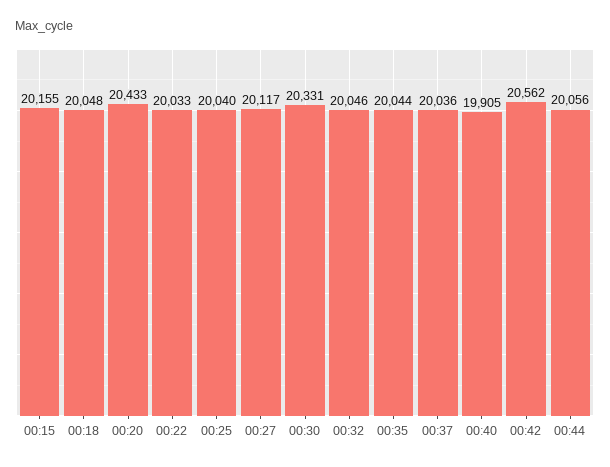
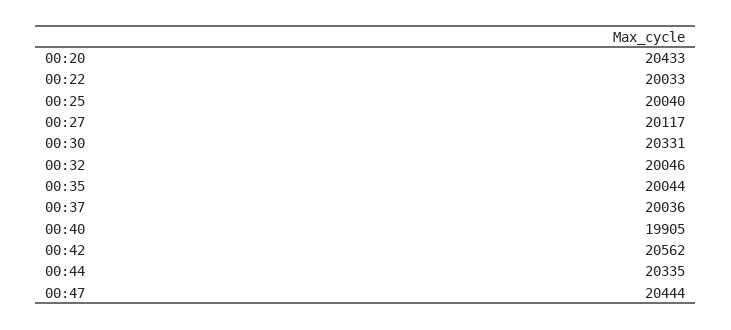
00:15: 20155 -> none
00:18: 20048 -> none
00:44: 20056 -> 20335
00:47: none -> 20444

